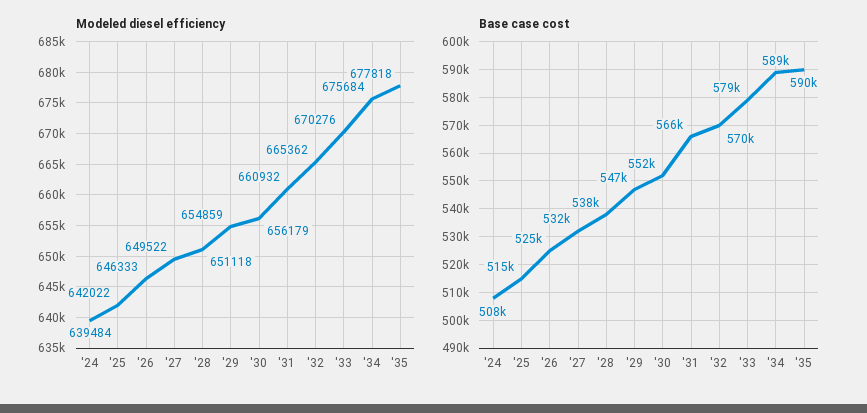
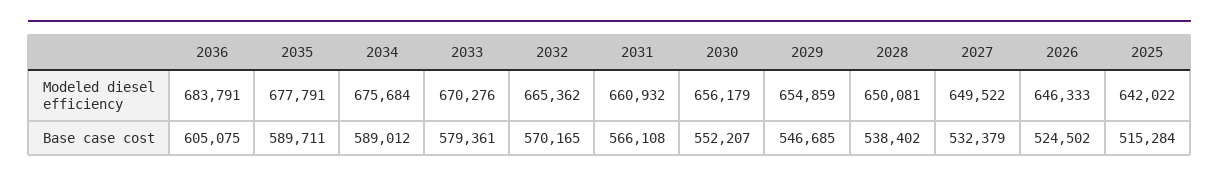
Modeled diesel efficiency, '24: 639484 -> none
Modeled diesel efficiency, '28: 651118 -> 650081
Modeled diesel efficiency, '35: 677818 -> 677791
Base case cost, '24: 508000 -> none
Modeled diesel efficiency, 2036: none -> 683791
Base case cost, 2036: none -> 605075

